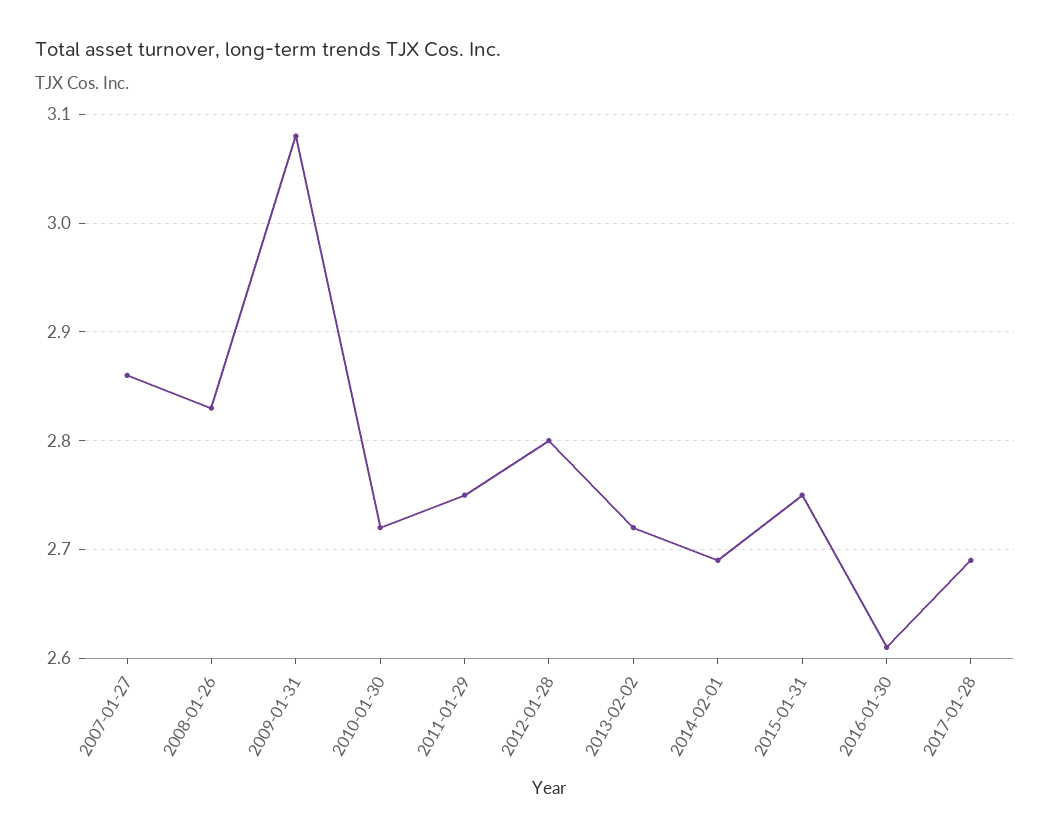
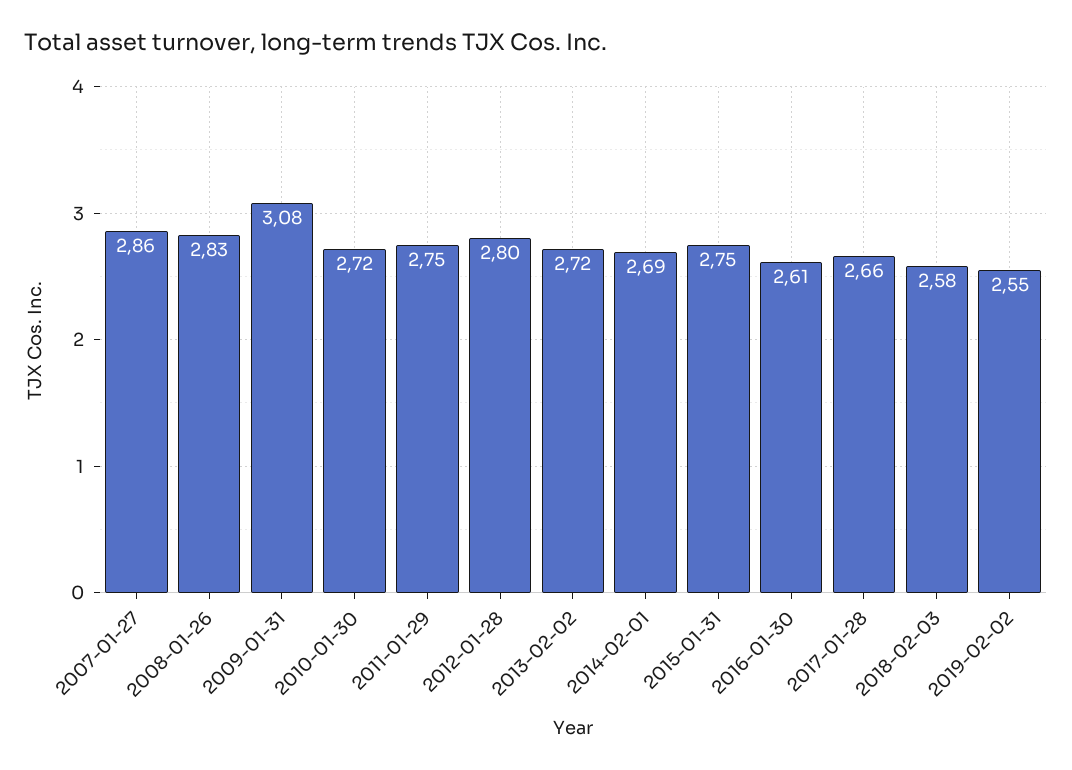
2017-01-28: 2.69 -> 2.66
2018-02-03: none -> 2.58
2019-02-02: none -> 2.55

